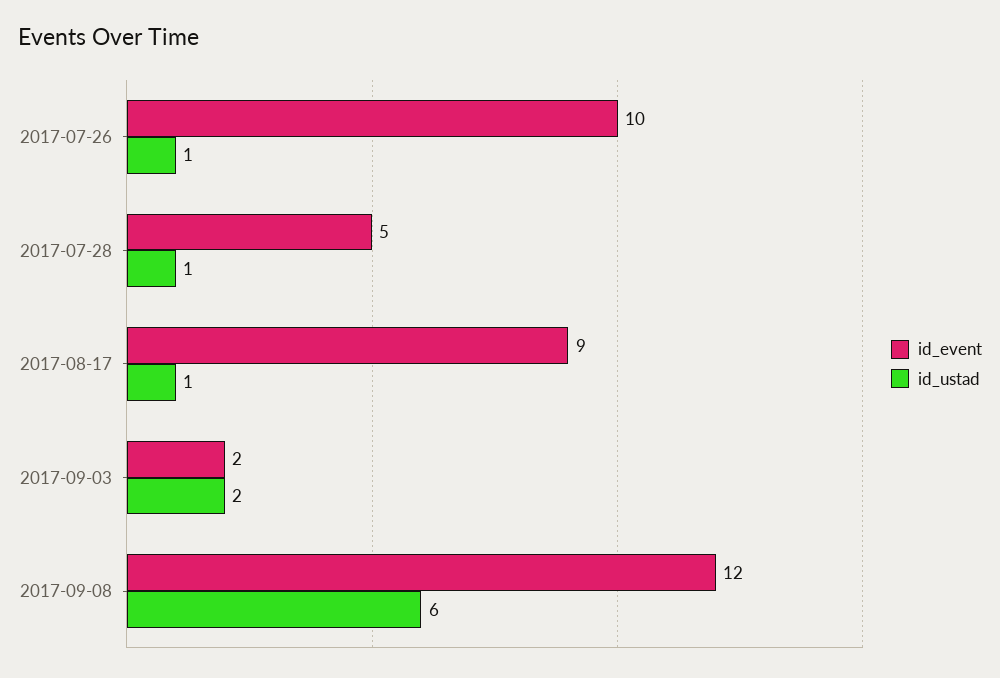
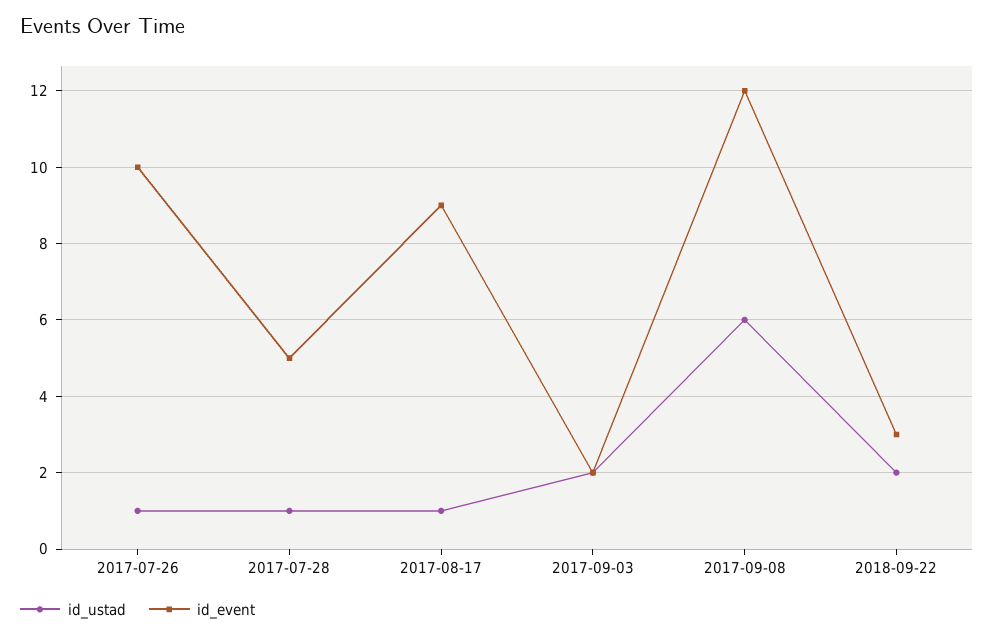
id_ustad, 2018-09-22: none -> 2
id_event, 2018-09-22: none -> 3

